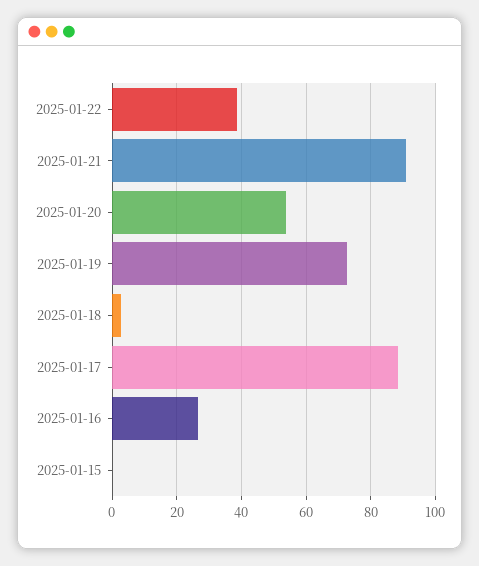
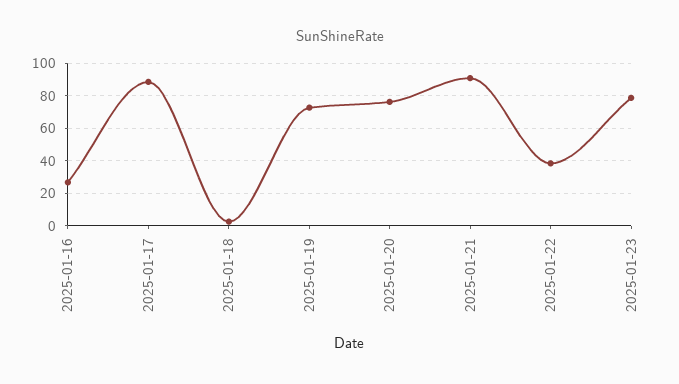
2025-01-20: 54 -> 75
2025-01-15: 0 -> none
2025-01-23: none -> 80

